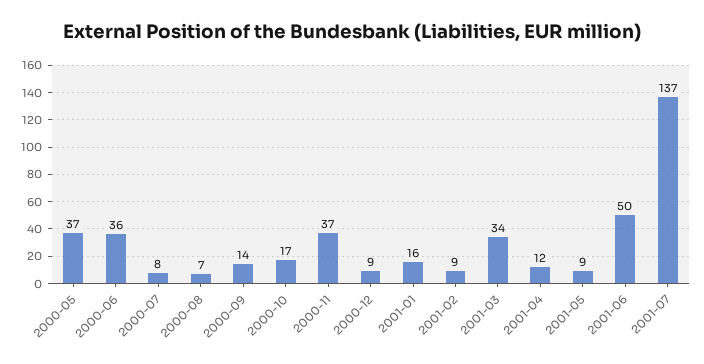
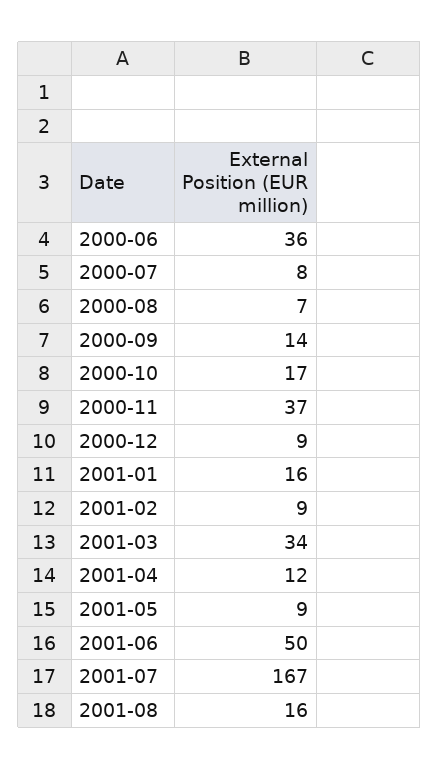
2000-05: 37 -> none
2001-07: 137 -> 167
2001-08: none -> 16

